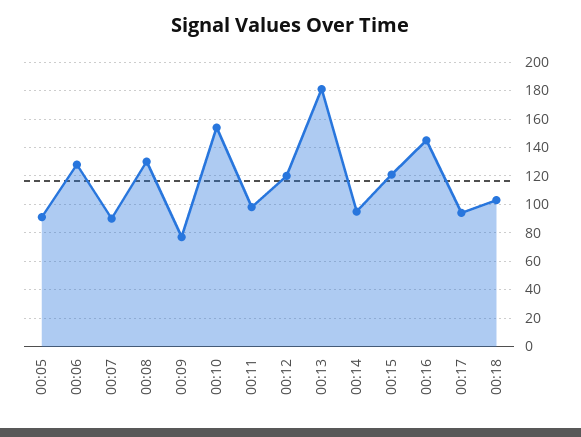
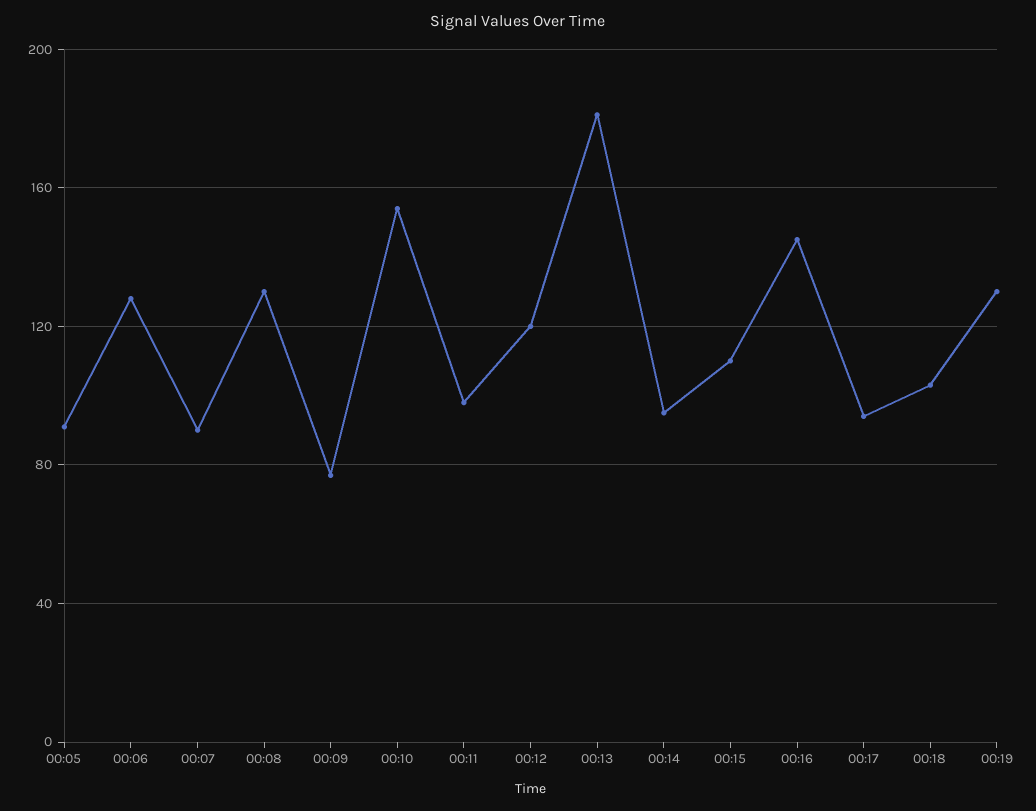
00:15: 120 -> 110
00:19: none -> 130

